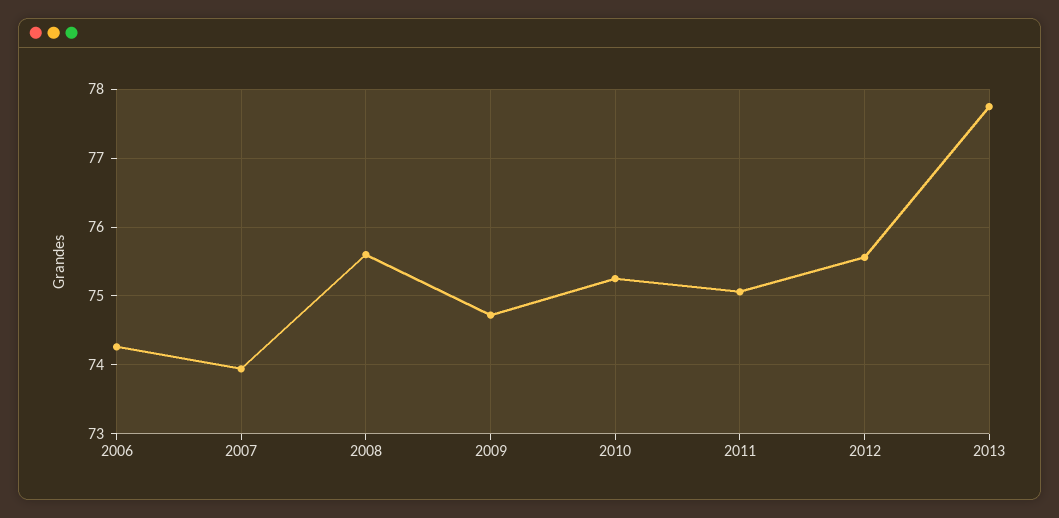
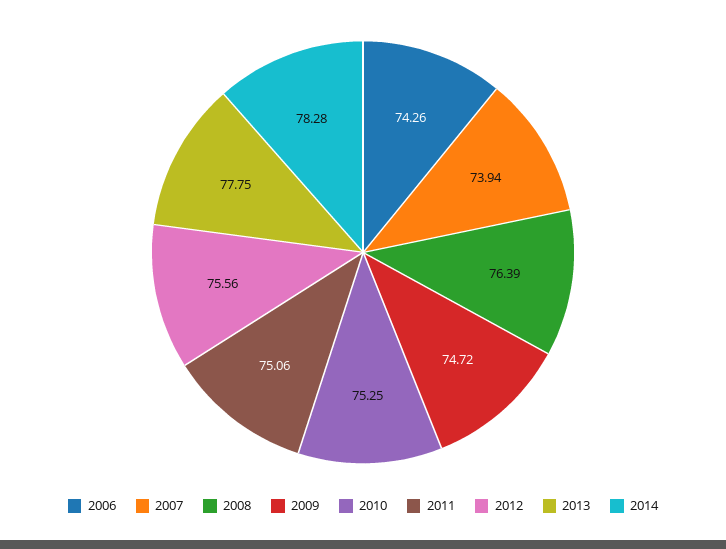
2008: 75.6 -> 76.39
2014: none -> 78.28

